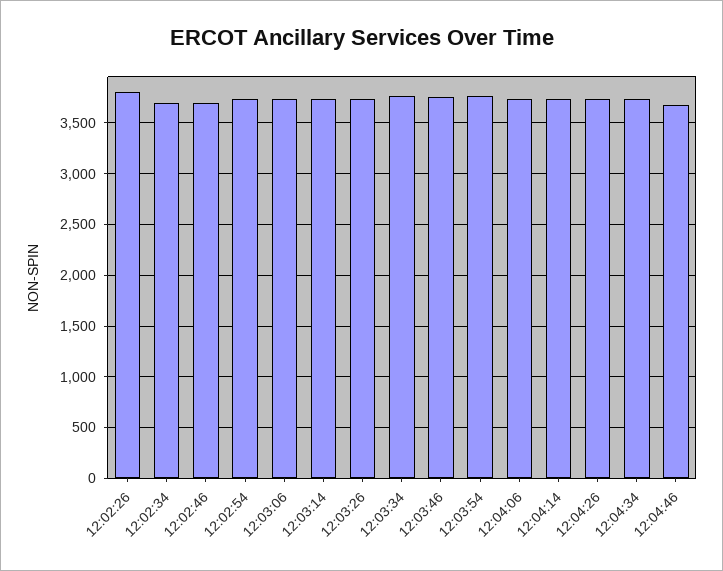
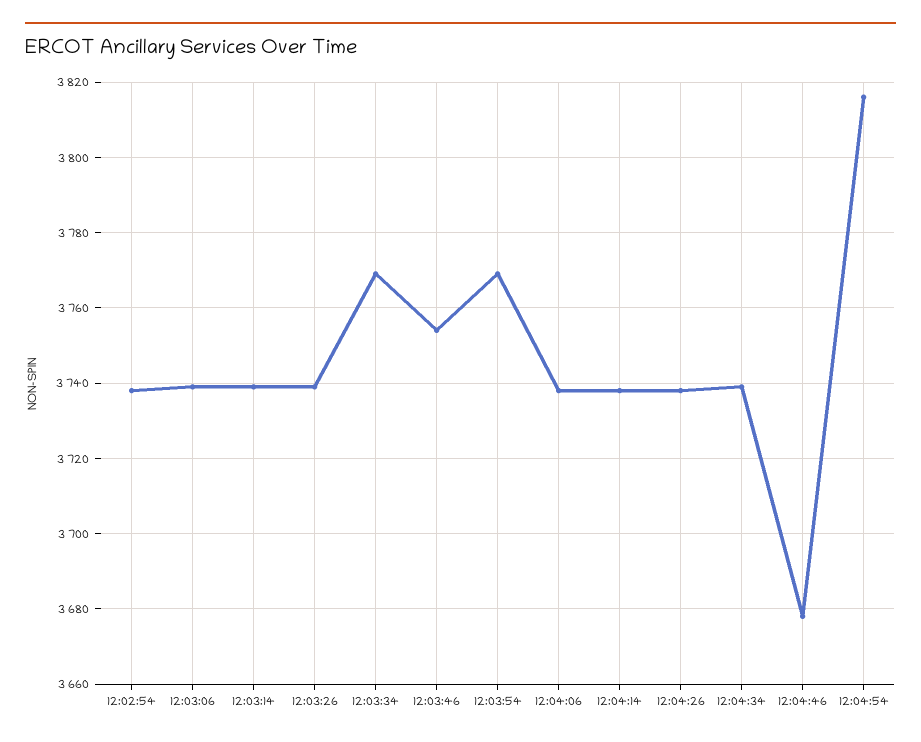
12:02:26: 3800 -> none
12:02:34: 3700 -> none
12:02:46: 3700 -> none
12:04:54: none -> 3815

